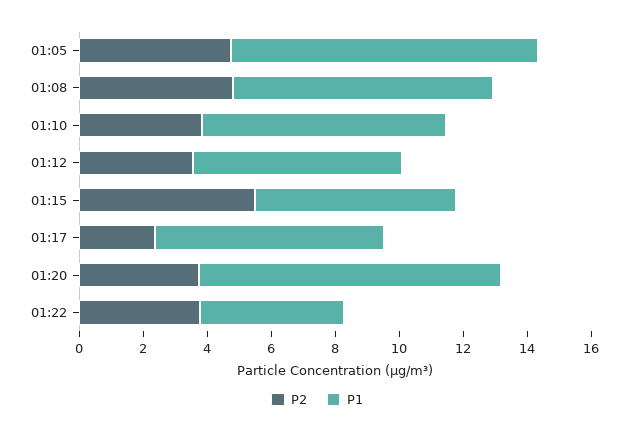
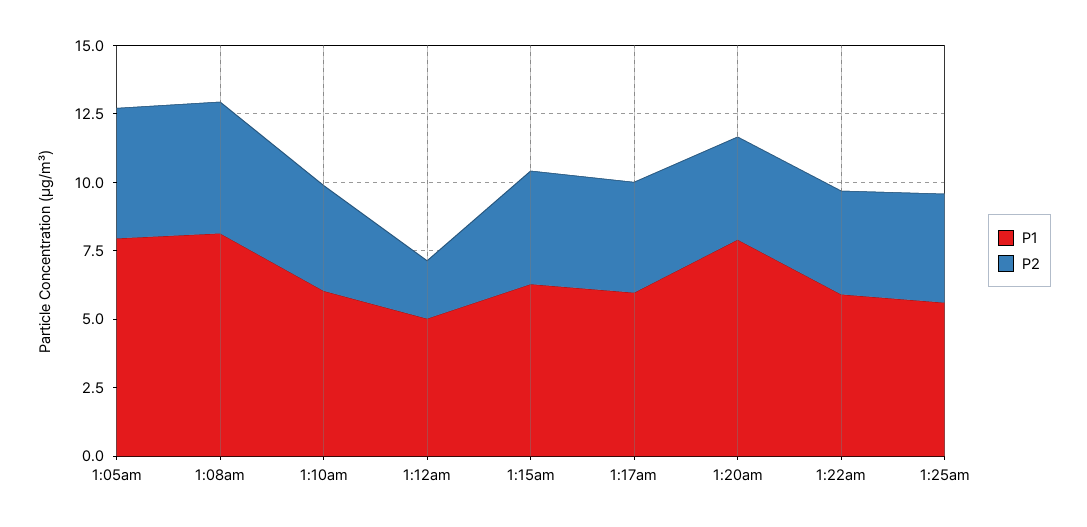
P1, 01:05: 9.5 -> 8
P1, 01:10: 7.5 -> 6
P2, 01:12: 3.5 -> 2
P1, 01:12: 6.5 -> 5
P2, 01:15: 5.5 -> 4
P2, 01:17: 2.5 -> 4
P1, 01:17: 7 -> 6
P1, 01:20: 9.5 -> 8
P1, 01:22: 4.5 -> 6
P1, 1:25am: none -> 5.5
P2, 1:25am: none -> 4

